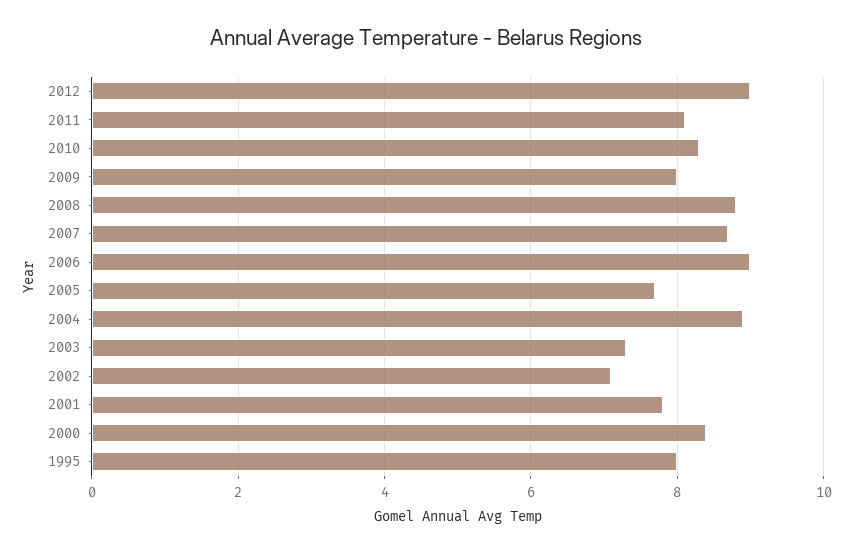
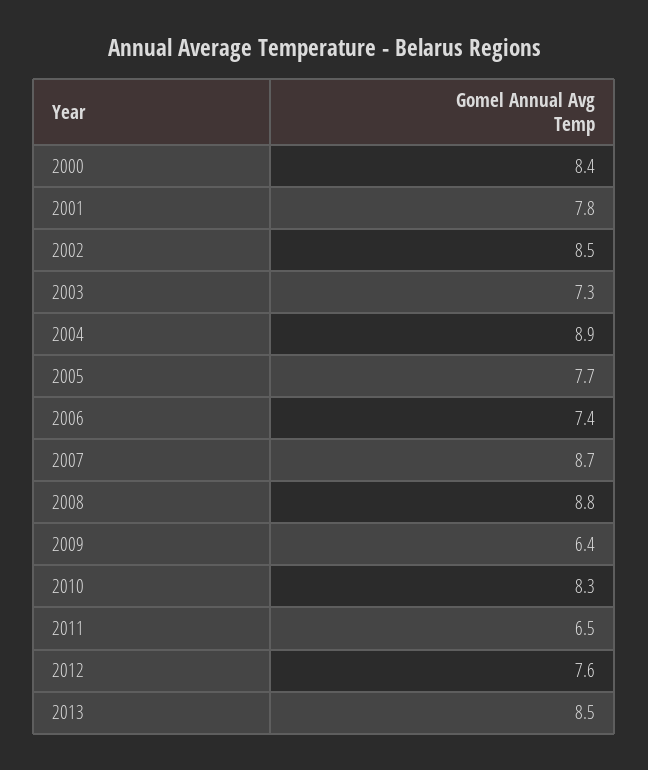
2012: 9 -> 7.6
2011: 8 -> 6.5
2009: 8 -> 6.4
2006: 9 -> 7.4
2002: 7 -> 8.5
1995: 8 -> none
2013: none -> 8.5

